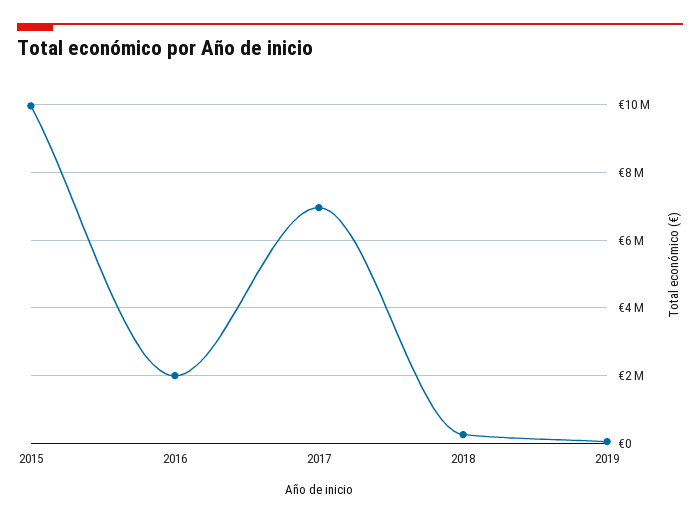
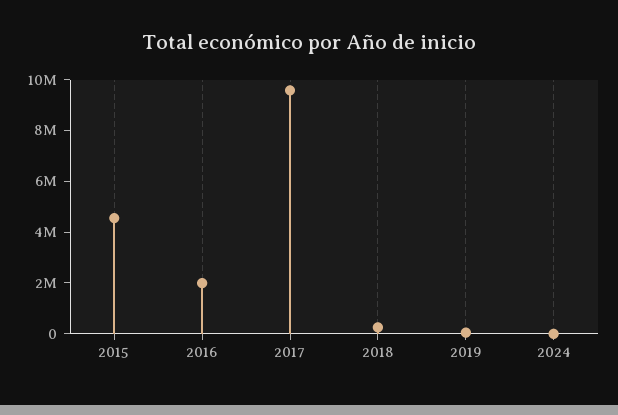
2015: 10000000 -> 4500000
2017: 7000000 -> 9500000
2024: none -> 0

